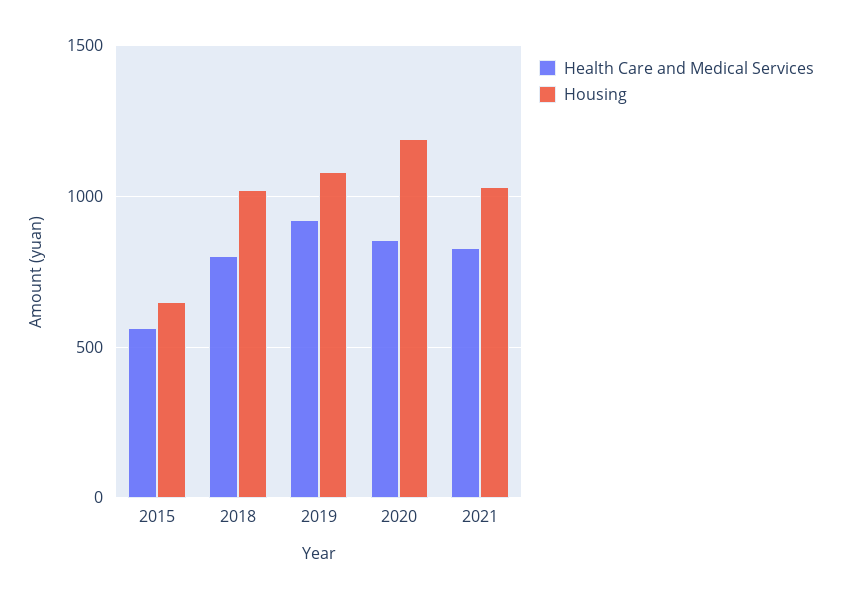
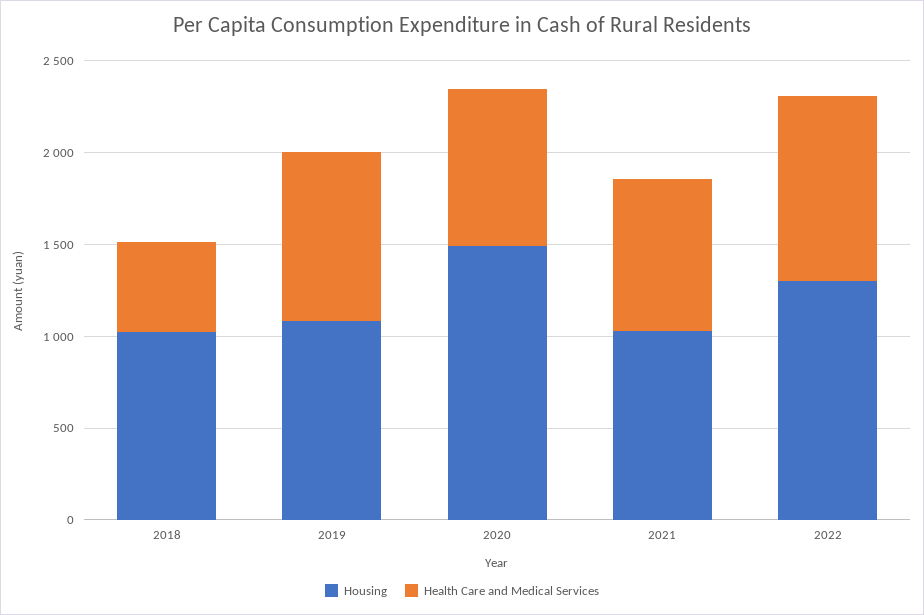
Health Care and Medical Services, 2015: 550 -> none
Housing, 2015: 650 -> none
Health Care and Medical Services, 2018: 800 -> 500
Housing, 2020: 1200 -> 1500
Housing, 2022: none -> 1300
Health Care and Medical Services, 2022: none -> 1000

